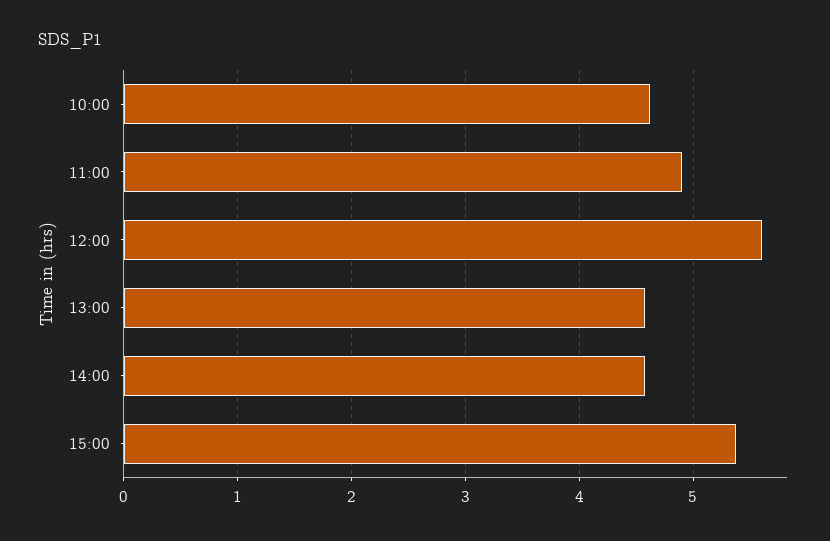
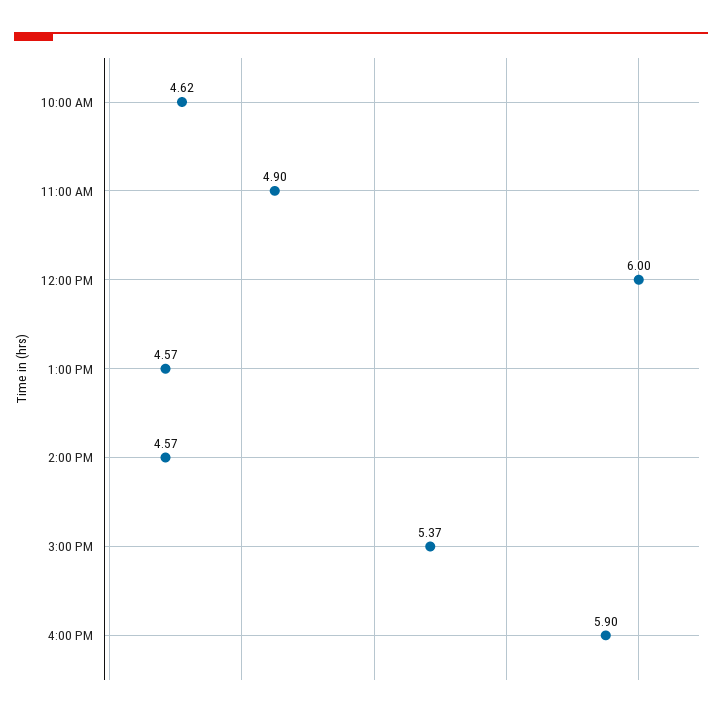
12:00: 5.6 -> 6
4:00 PM: none -> 5.9

